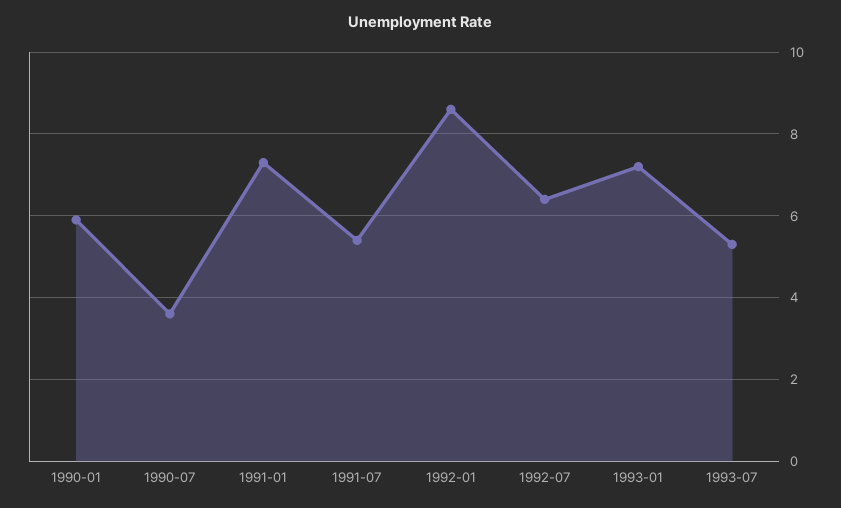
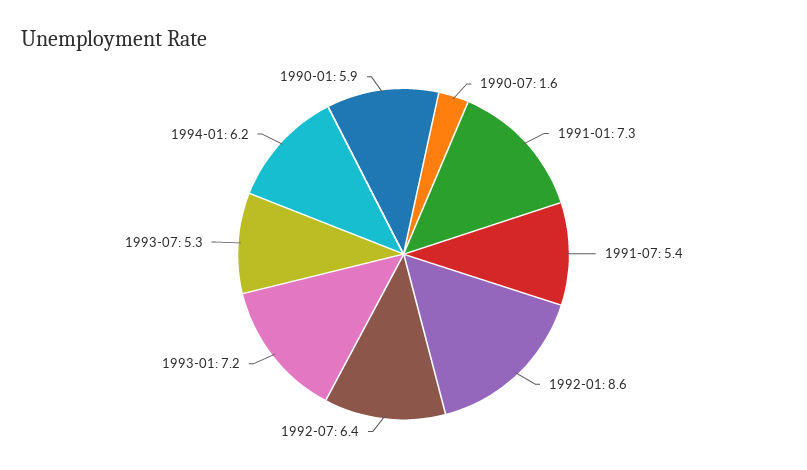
1990-07: 3.5 -> 1.6
1994-01: none -> 6.2

